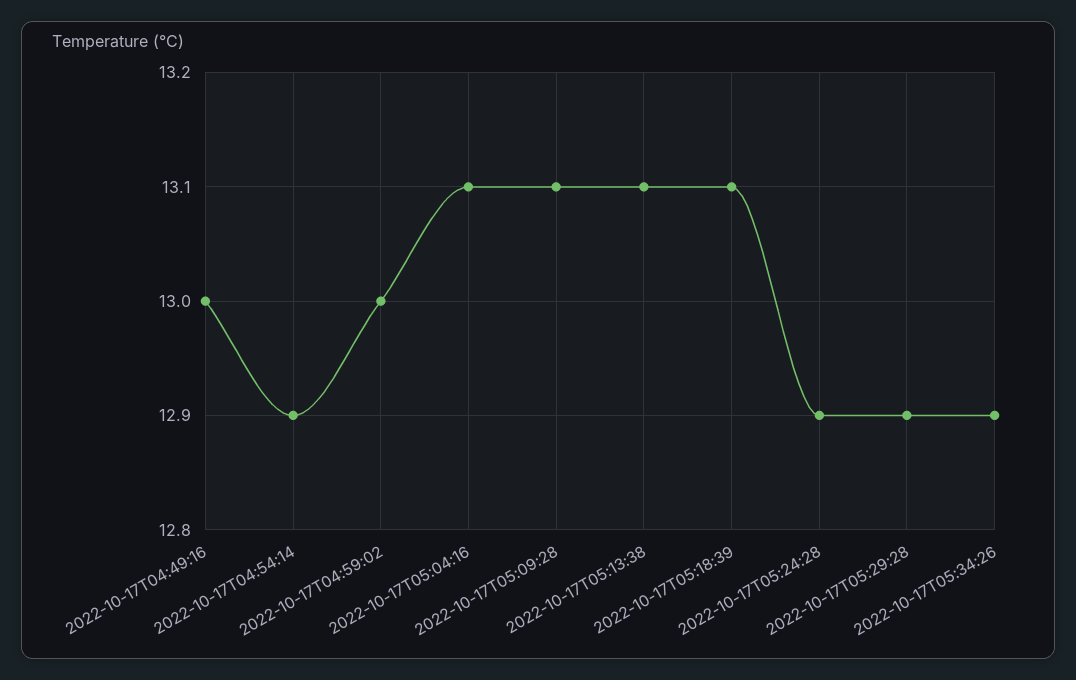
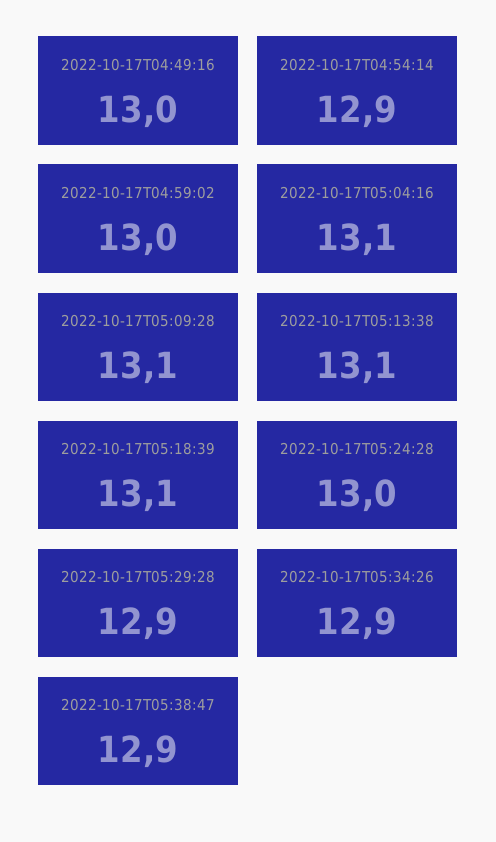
2022-10-17T05:24:28: 12.9 -> 13
2022-10-17T05:38:47: none -> 12.9

